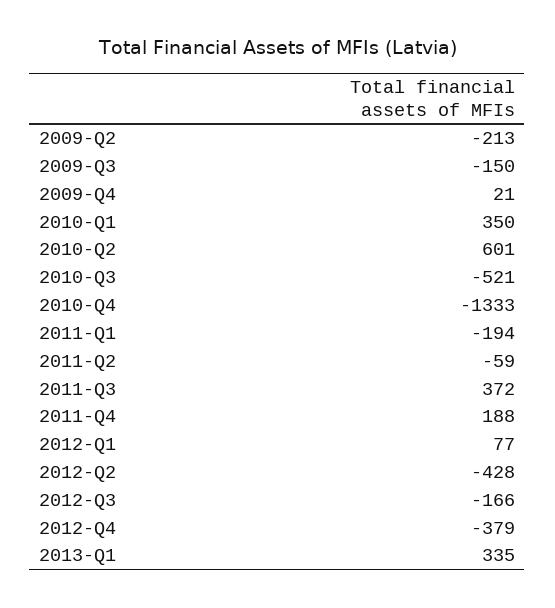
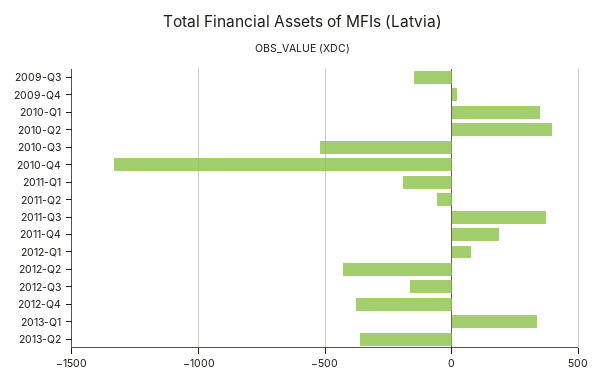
2009-Q2: -213 -> none
2010-Q2: 601 -> 400
2013-Q2: none -> -350

